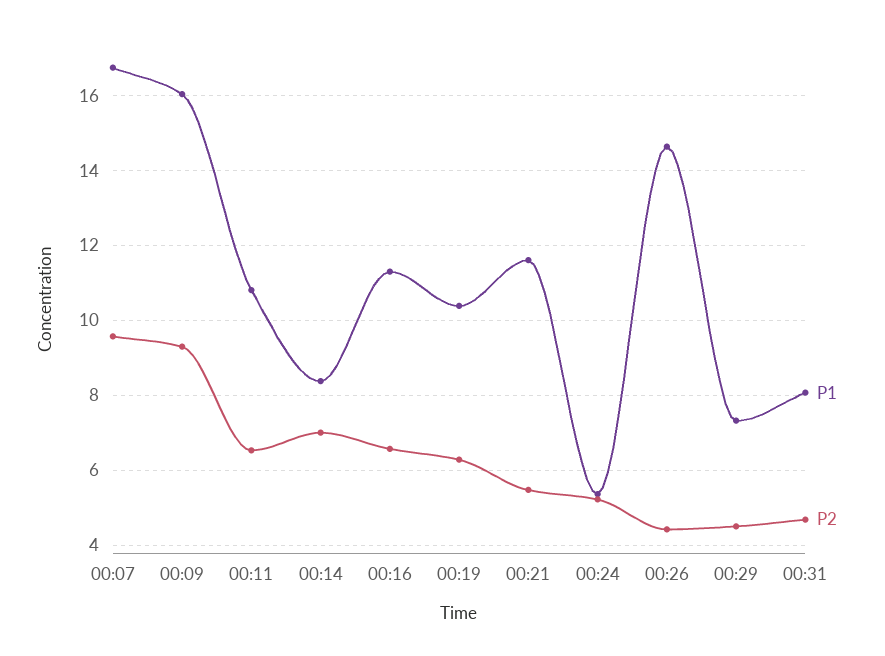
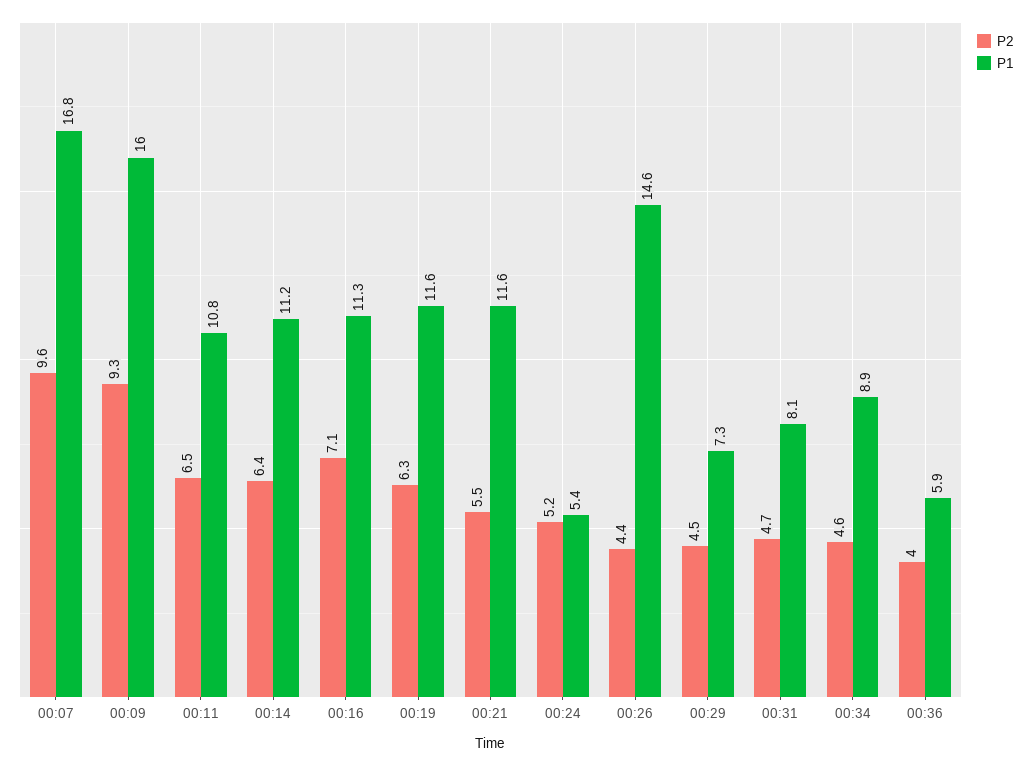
P1, 00:14: 8.4 -> 11.2
P2, 00:14: 7 -> 6.4
P2, 00:16: 6.6 -> 7.1
P1, 00:19: 10.4 -> 11.6
P2, 00:34: none -> 4.6
P1, 00:34: none -> 8.9
P2, 00:36: none -> 4
P1, 00:36: none -> 5.9

